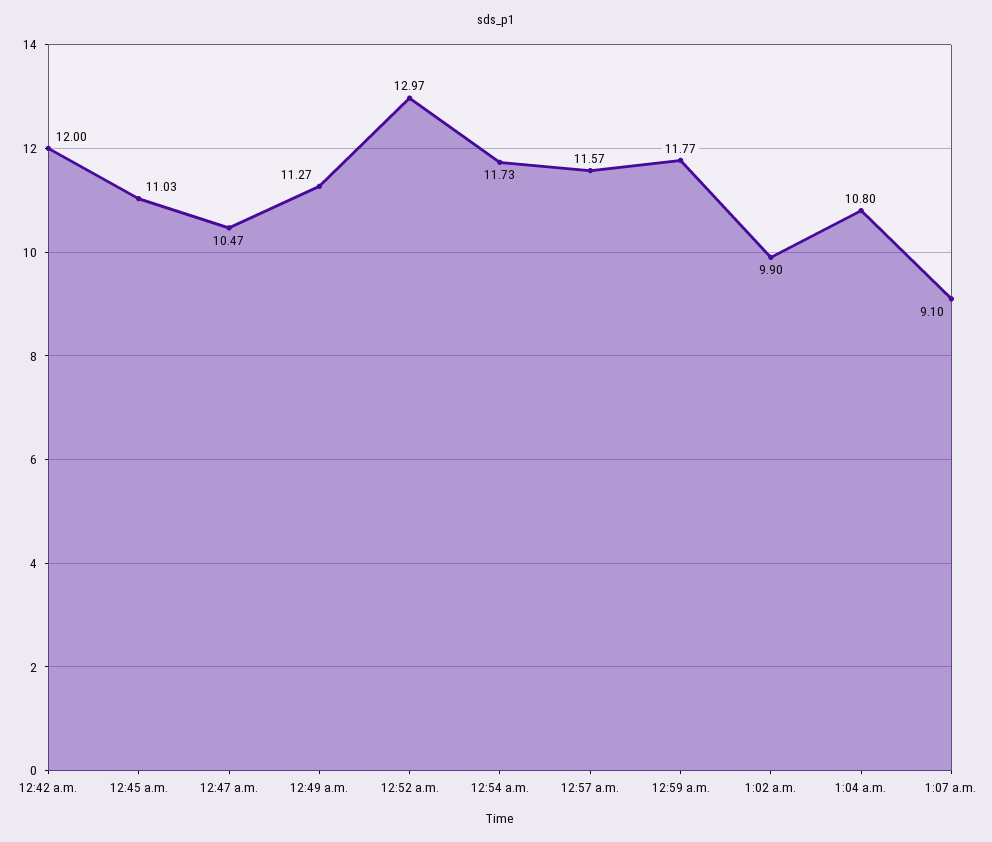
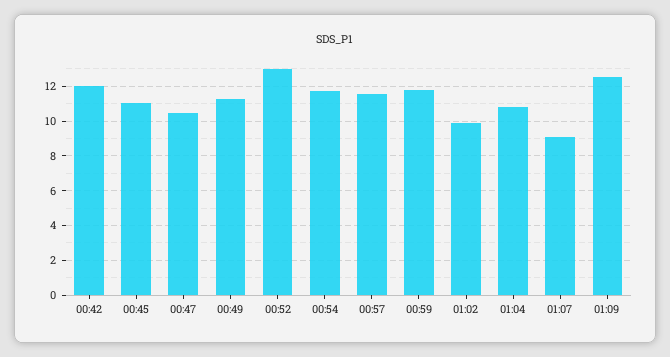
01:09: none -> 12.5

